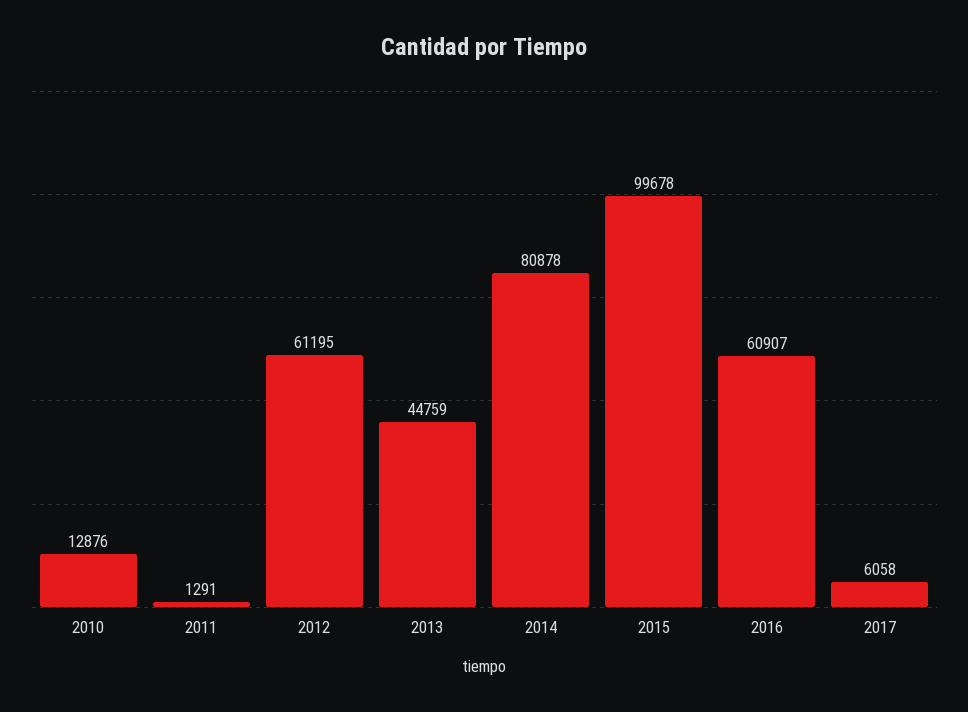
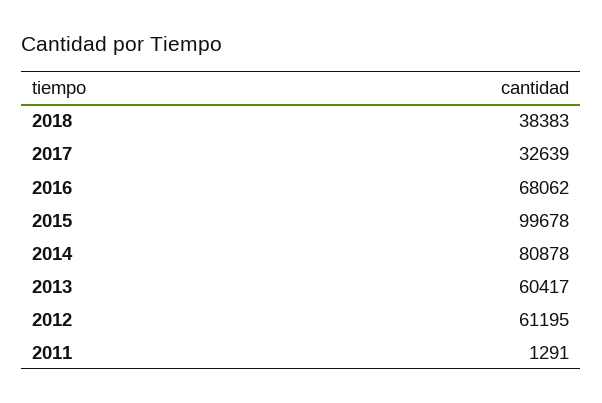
2010: 12876 -> none
2013: 44759 -> 60417
2016: 60907 -> 68062
2017: 6058 -> 32639
2018: none -> 38383

